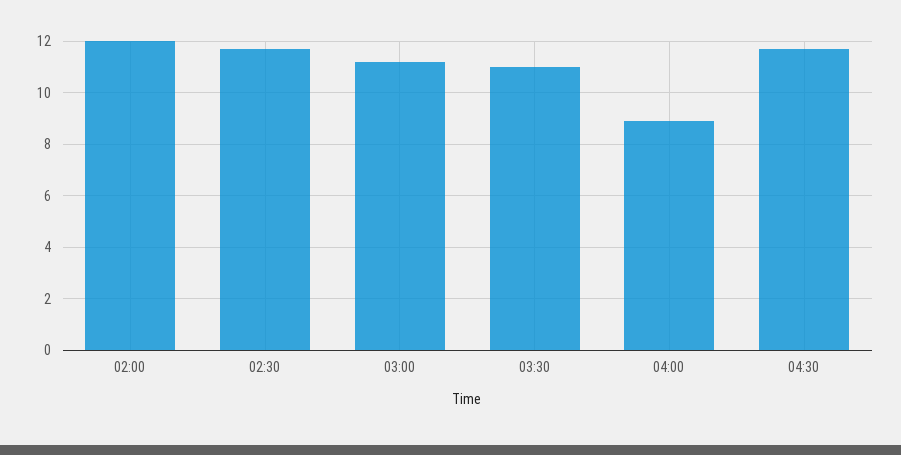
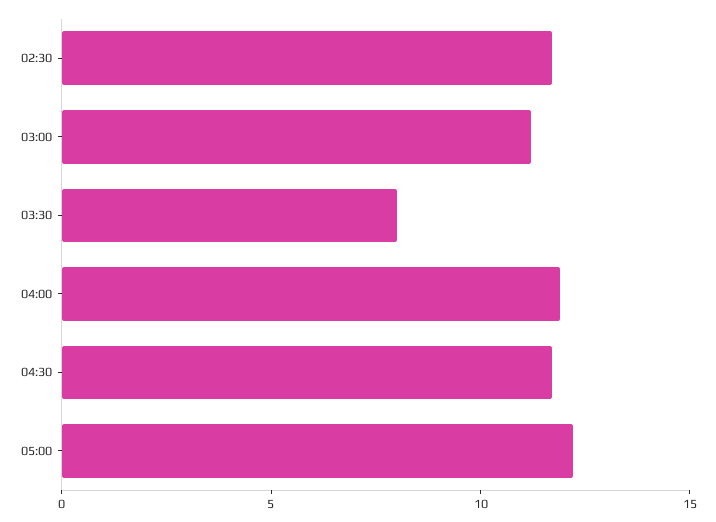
02:00: 12 -> none
03:30: 11 -> 8
04:00: 9 -> 12
05:00: none -> 12

